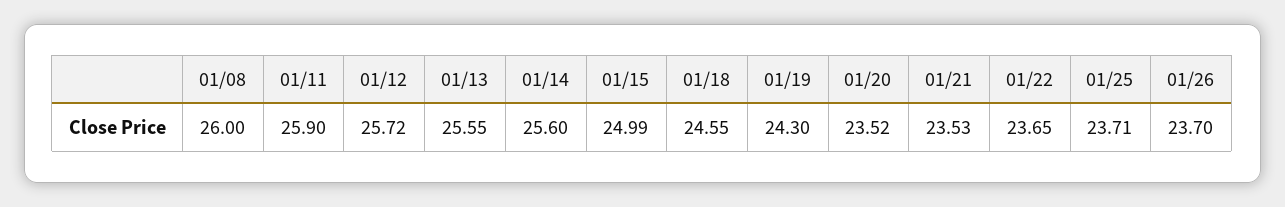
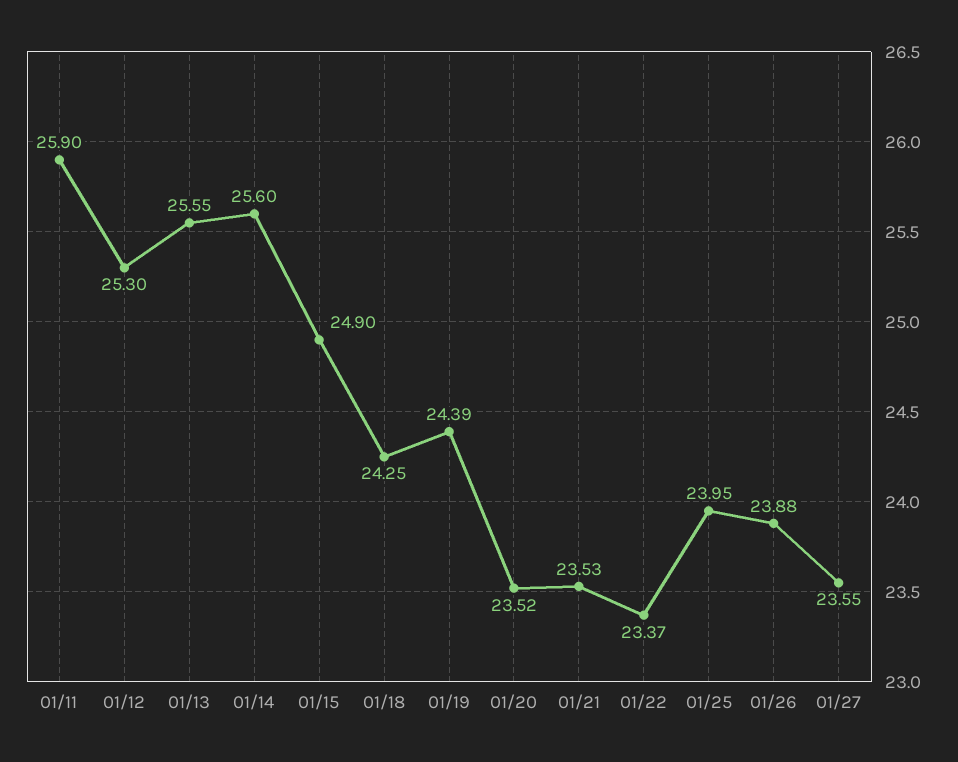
01/08: 26 -> none
01/12: 25.72 -> 25.3
01/15: 24.99 -> 24.9
01/18: 24.55 -> 24.25
01/19: 24.3 -> 24.39
01/22: 23.65 -> 23.37
01/25: 23.71 -> 23.95
01/26: 23.7 -> 23.88
01/27: none -> 23.55

